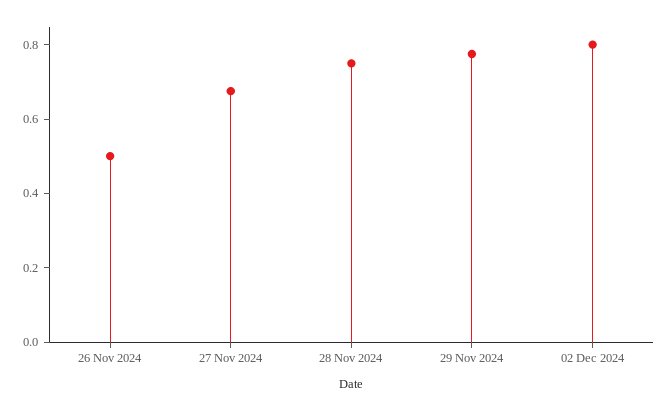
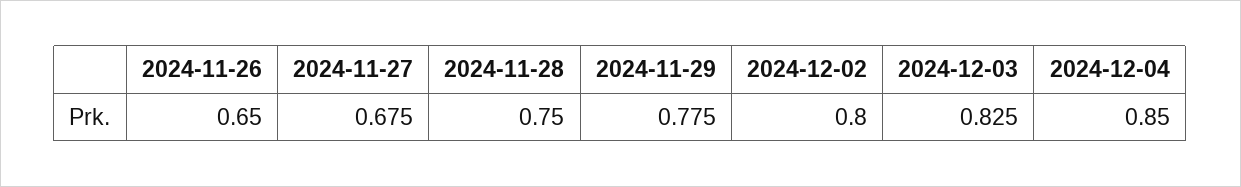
26 Nov 2024: 0.5 -> 0.65
2024-12-03: none -> 0.825
2024-12-04: none -> 0.85

